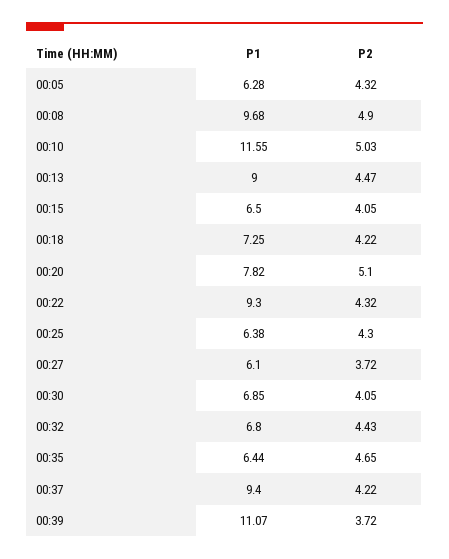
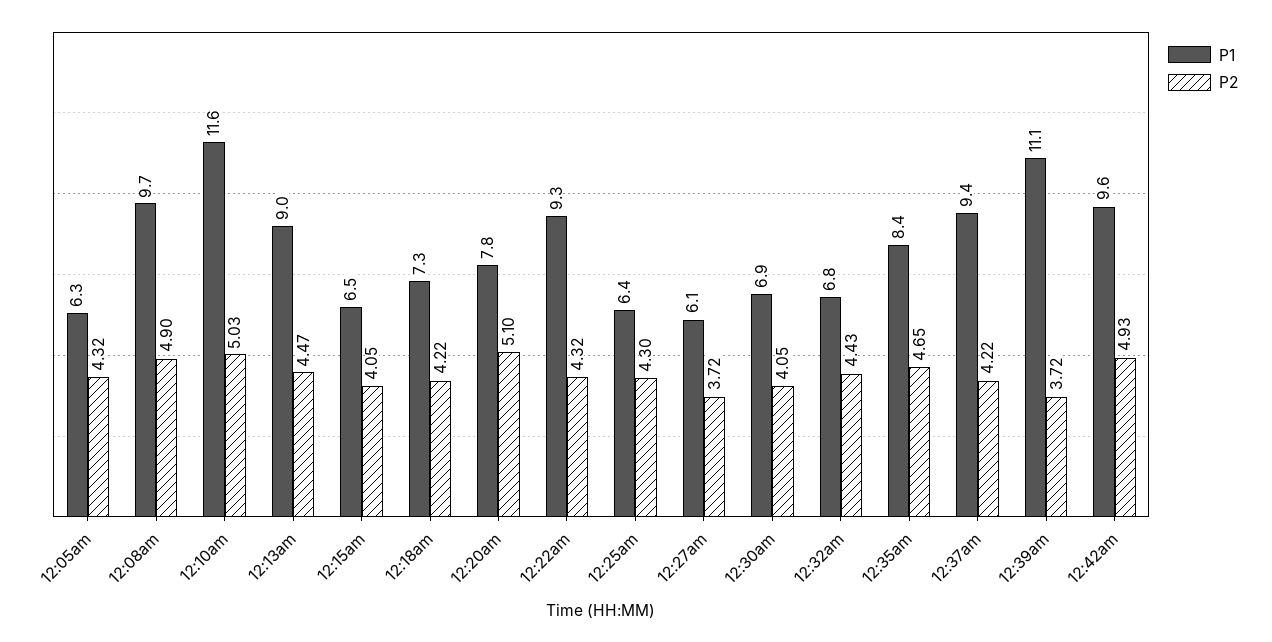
P1, 00:35: 6.44 -> 8.4
P1, 12:42am: none -> 9.6
P2, 12:42am: none -> 4.93

